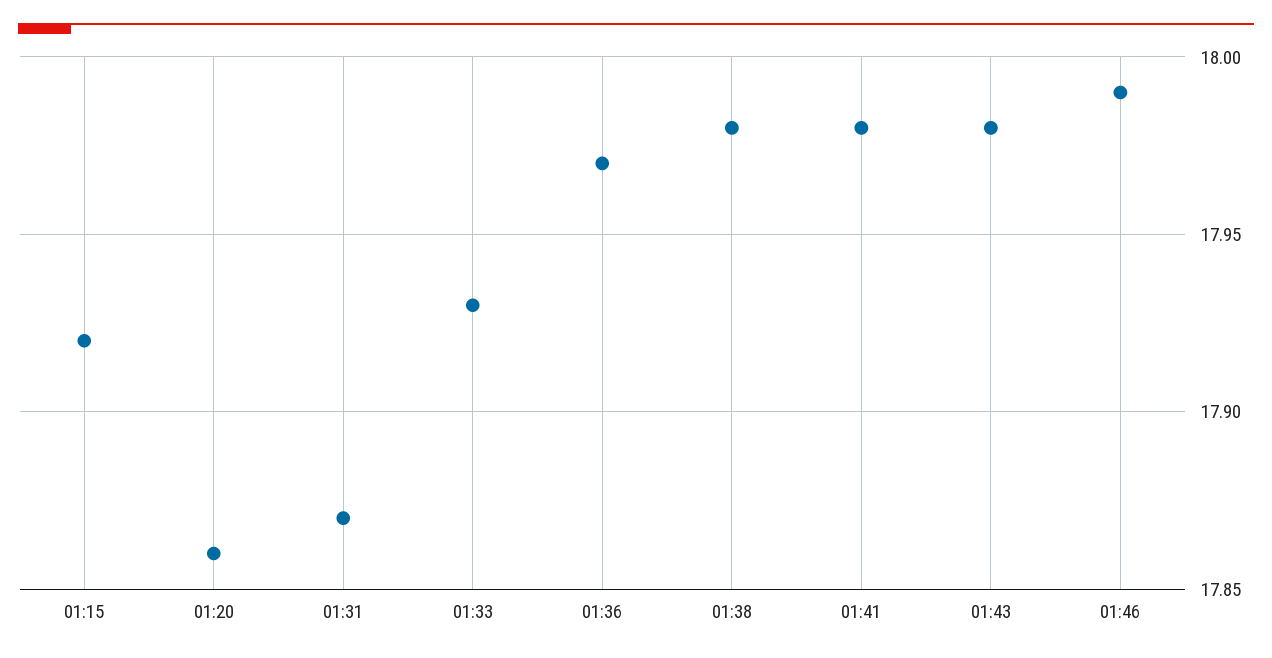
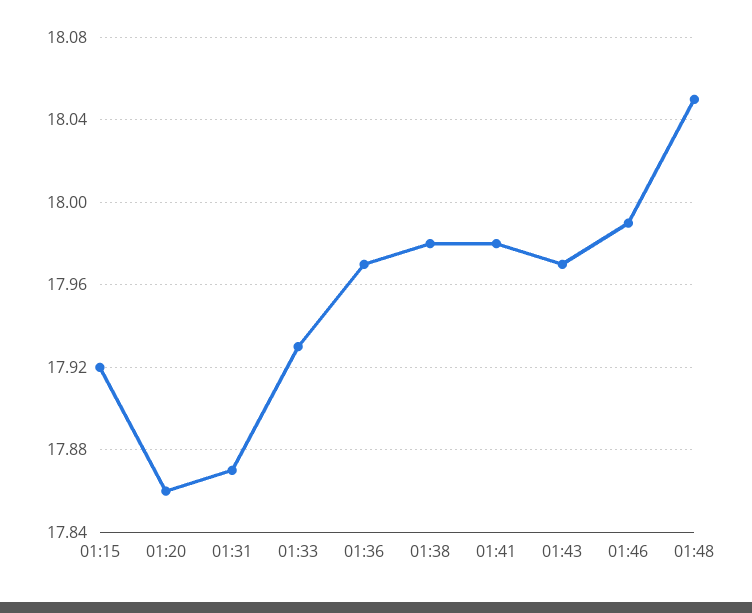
01:43: 17.98 -> 17.97
01:48: none -> 18.05

